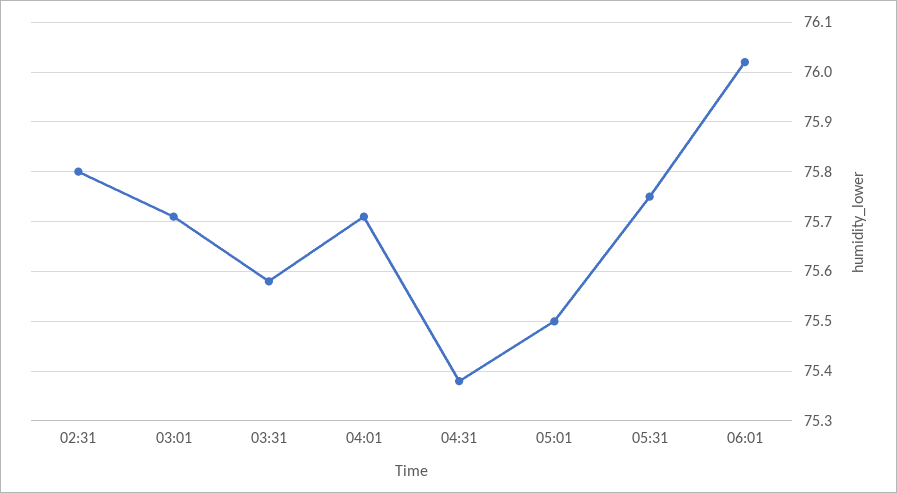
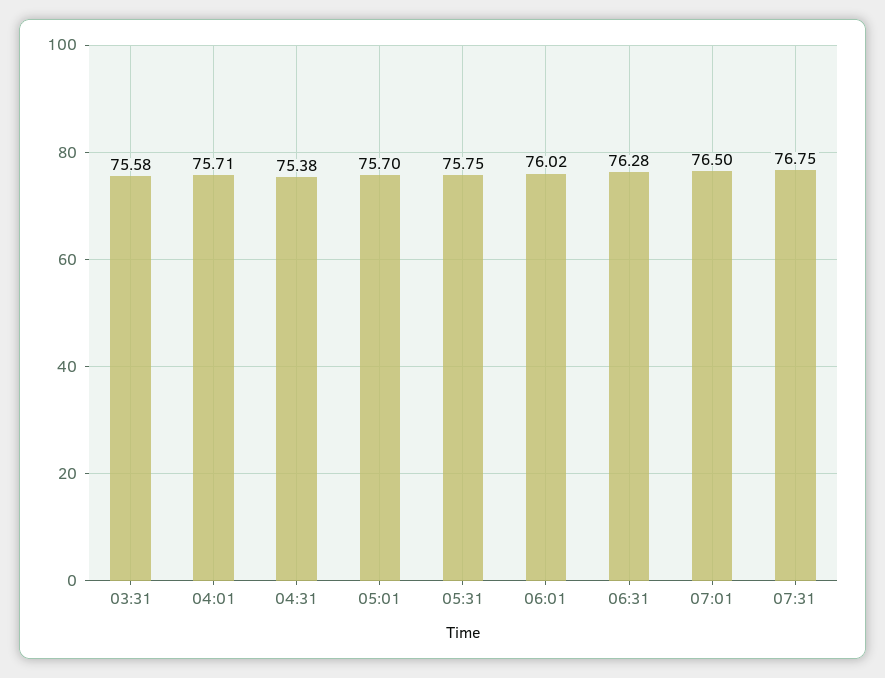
02:31: 75.8 -> none
03:01: 75.7 -> none
05:01: 75.5 -> 75.7
06:31: none -> 76.28
07:01: none -> 76.5
07:31: none -> 76.75

